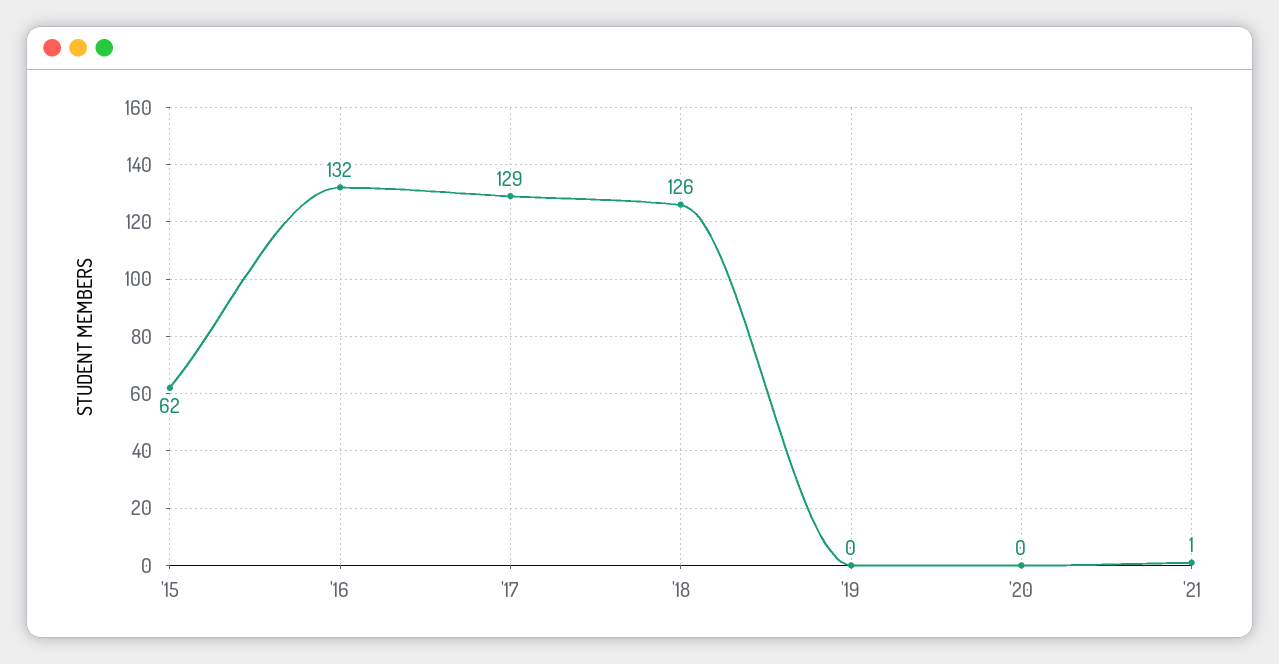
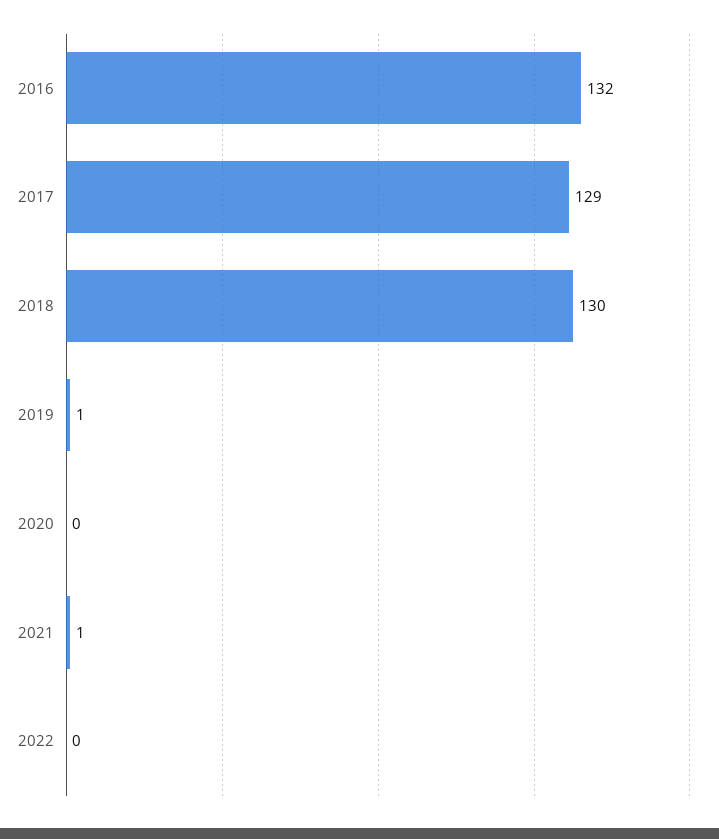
'15: 62 -> none
'18: 126 -> 130
'19: 0 -> 1
2022: none -> 0

